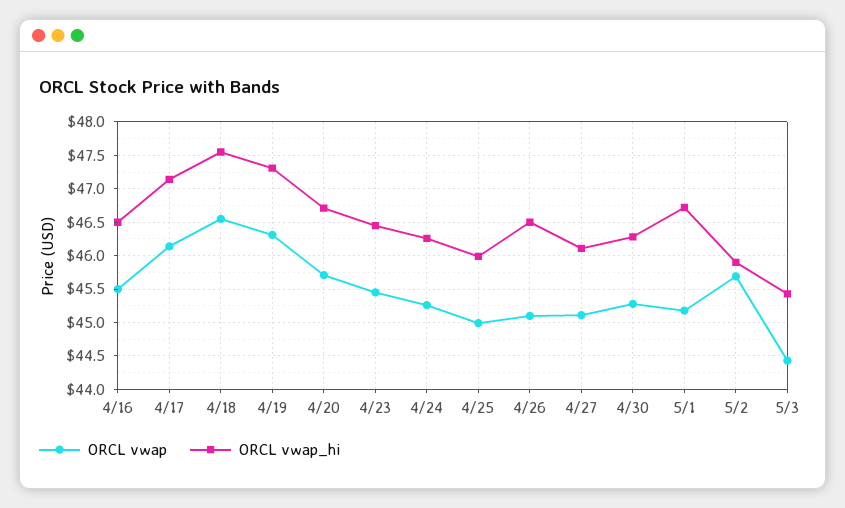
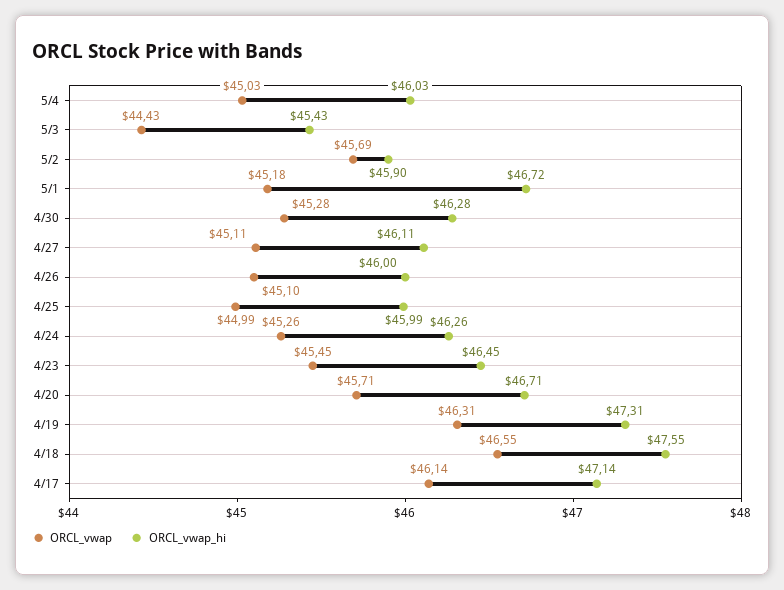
ORCL vwap, 4/16: 45.5 -> none
ORCL vwap_hi, 4/16: 46.5 -> none
ORCL vwap_hi, 4/26: 46.5 -> 46
ORCL vwap, 5/4: none -> 45.03
ORCL vwap_hi, 5/4: none -> 46.03

